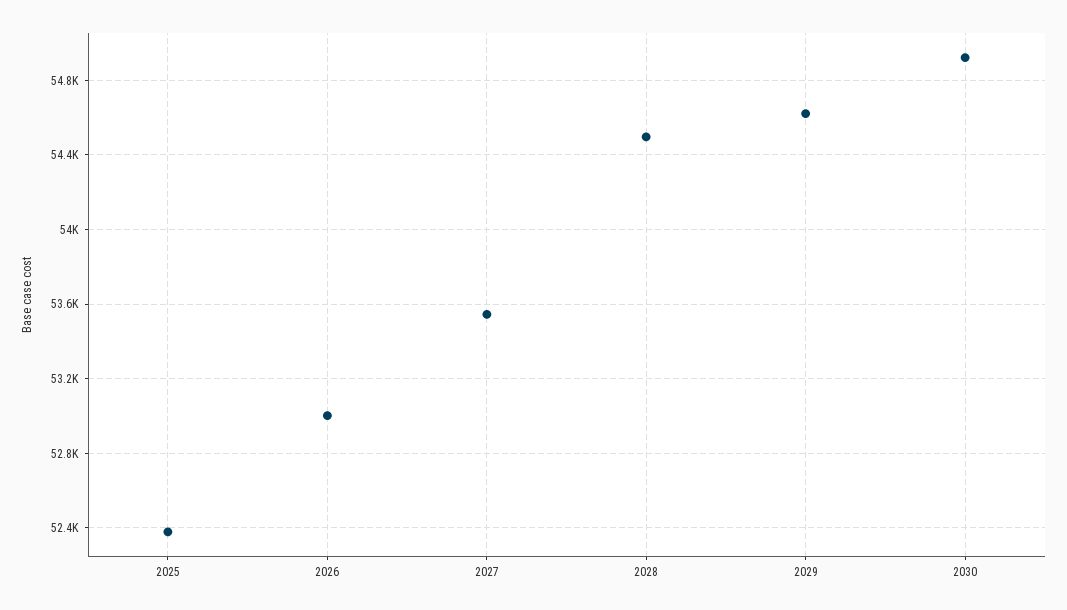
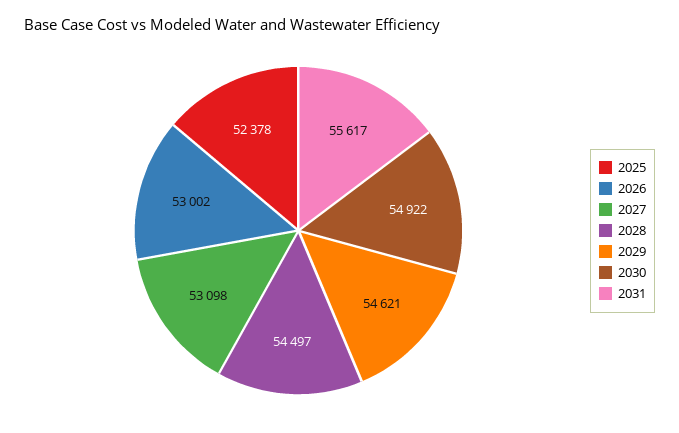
2027: 53550 -> 53098
2031: none -> 55617

